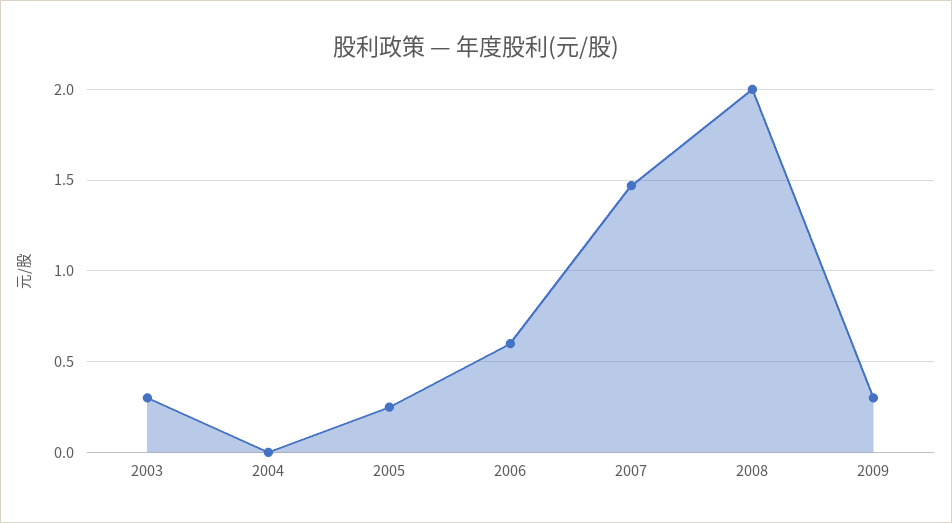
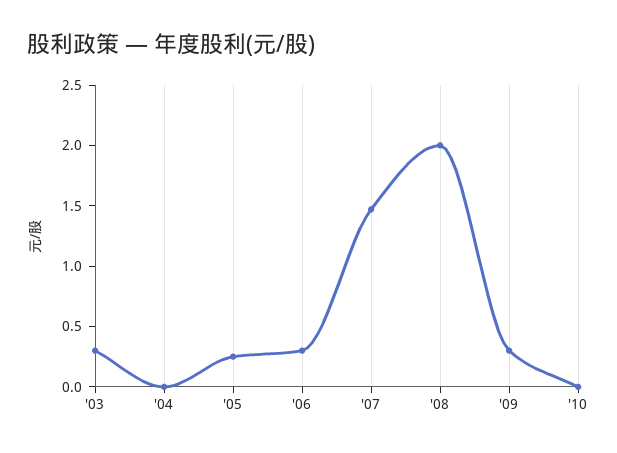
2006: 0.6 -> 0.3
'10: none -> 0

